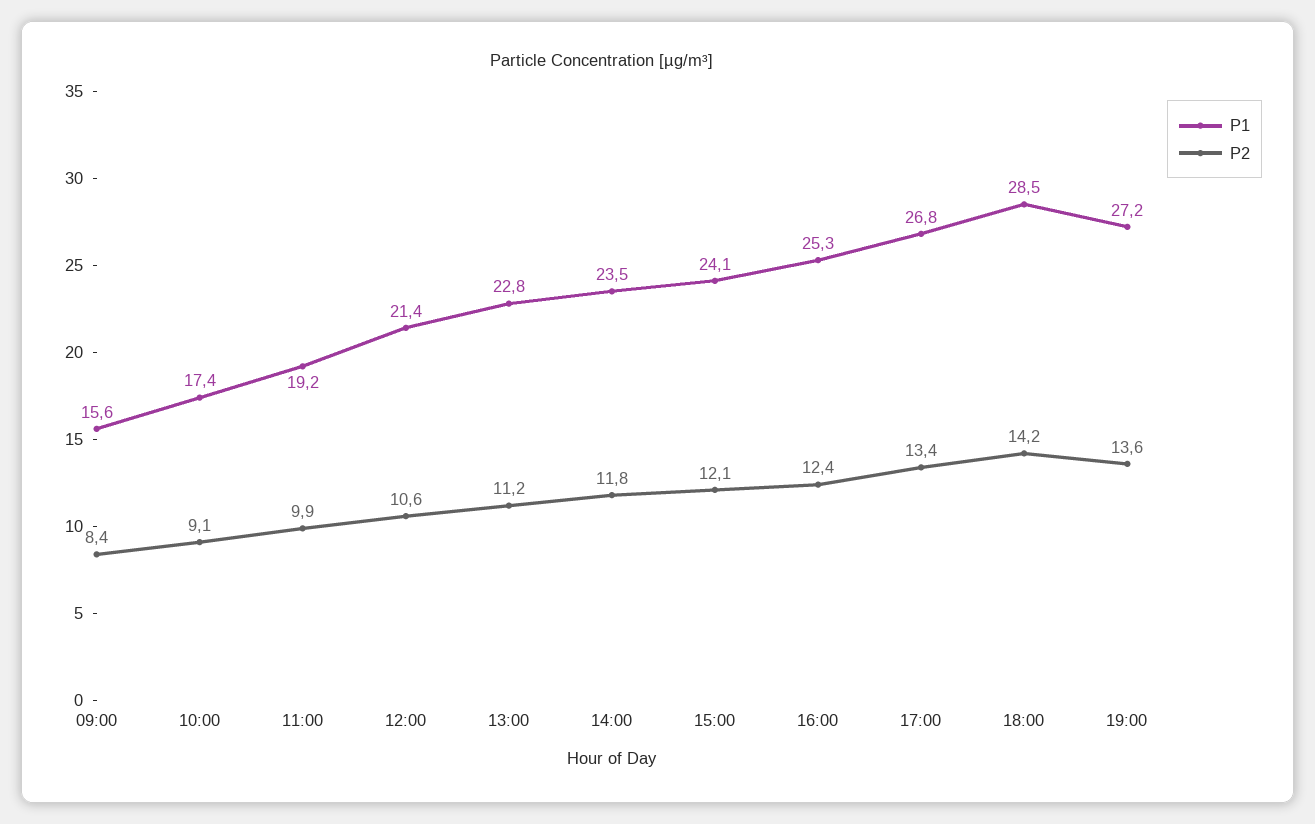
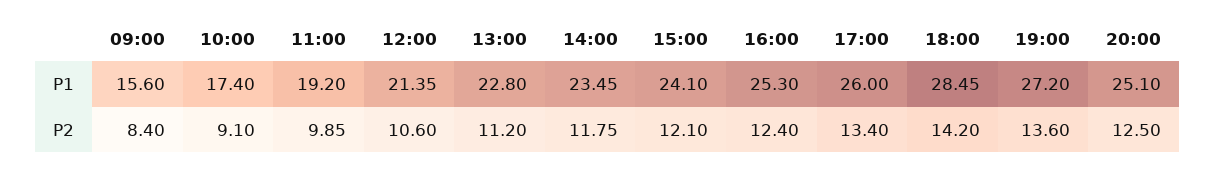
P1, 17:00: 26.8 -> 26
P1, 20:00: none -> 25.1
P2, 20:00: none -> 12.5

